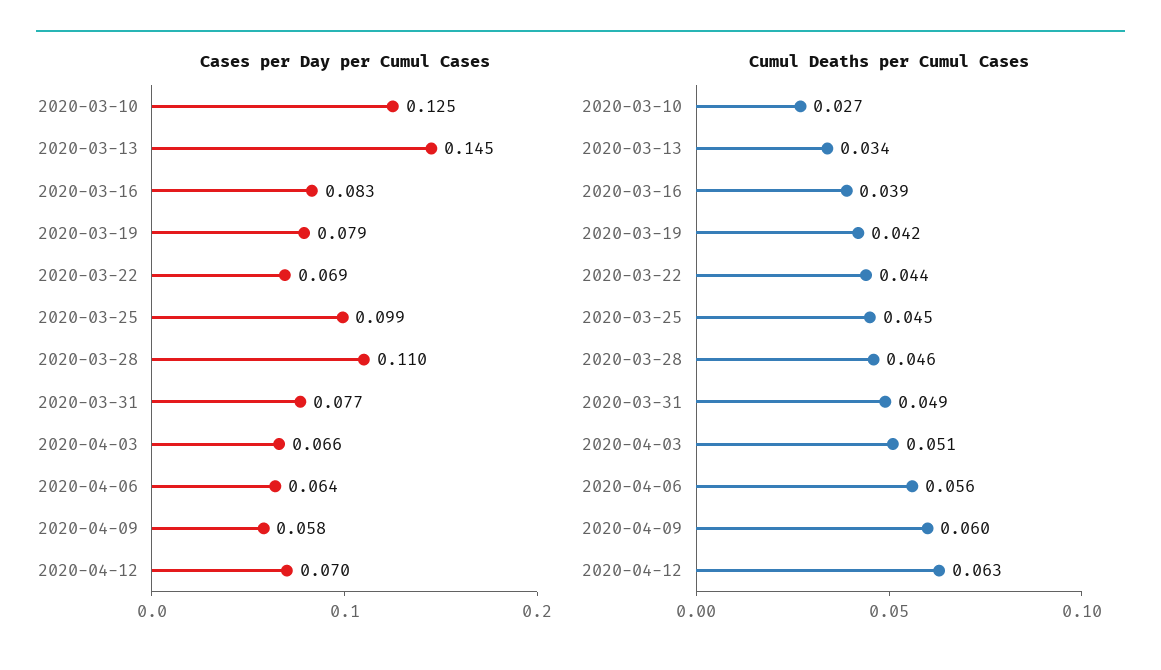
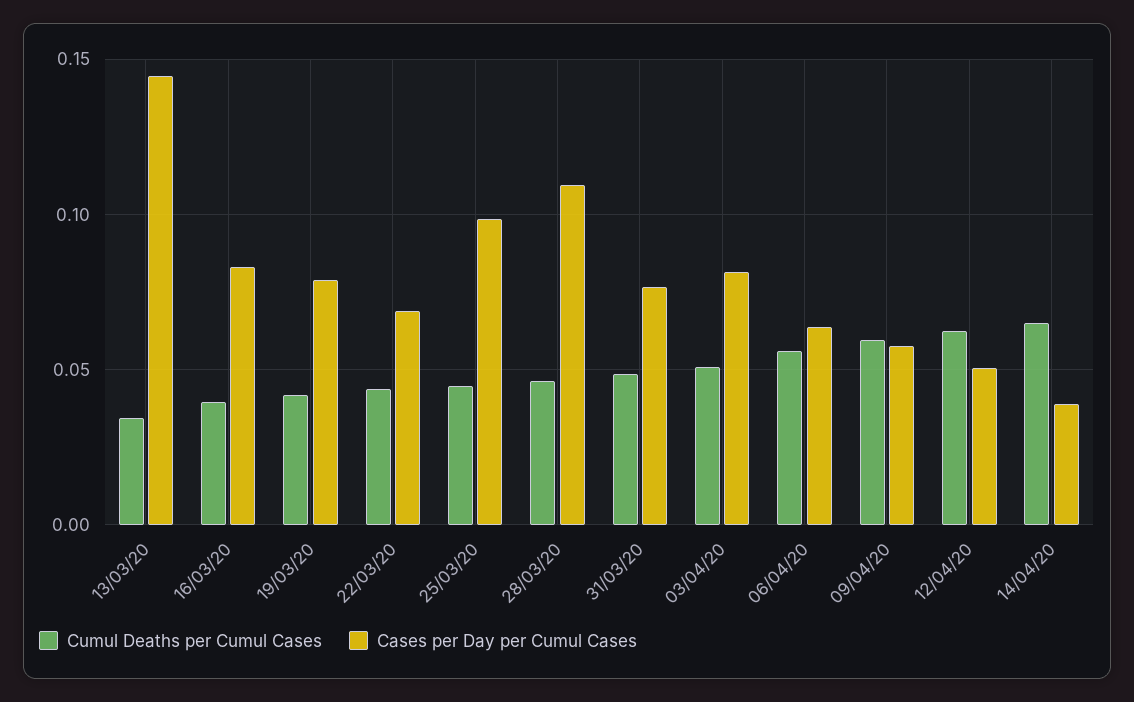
Cases per Day per Cumul Cases, 2020-03-10: 0.125 -> none
Cases per Day per Cumul Cases, 2020-04-03: 0.066 -> 0.08
Cases per Day per Cumul Cases, 2020-04-12: 0.07 -> 0.05
Cumul Deaths per Cumul Cases, 2020-03-10: 0.027 -> none
Cumul Deaths per Cumul Cases, 14/04/20: none -> 0.065
Cases per Day per Cumul Cases, 14/04/20: none -> 0.04

